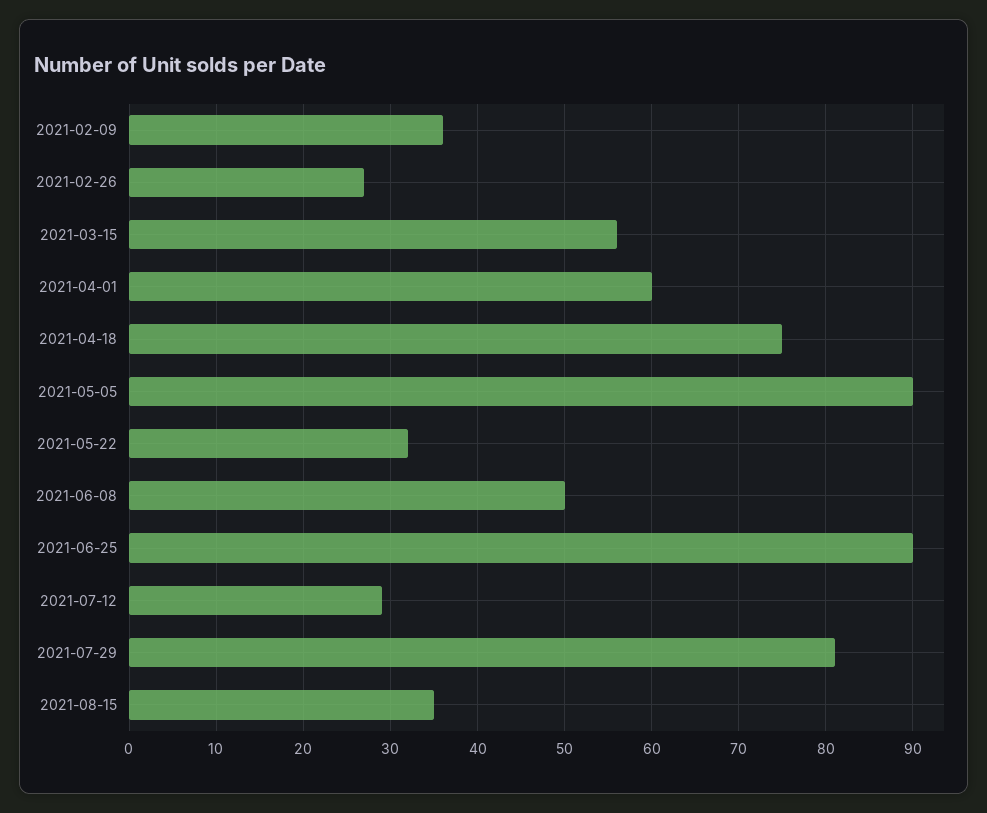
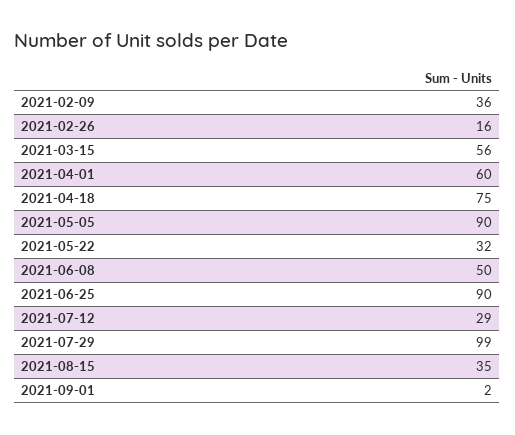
2021-02-26: 27 -> 16
2021-07-29: 81 -> 99
2021-09-01: none -> 2

